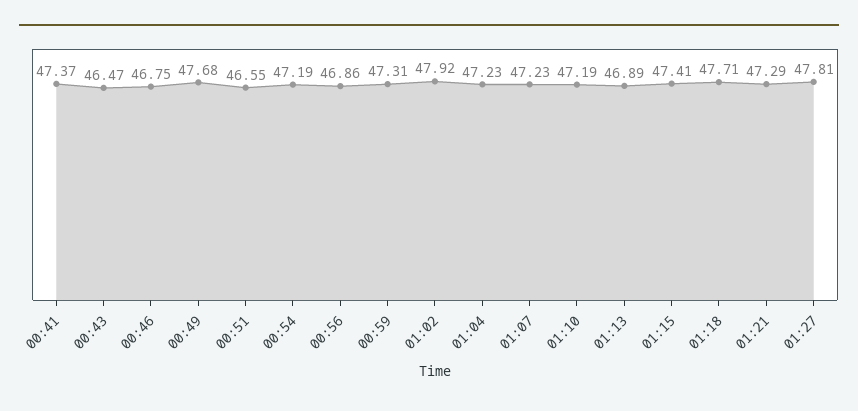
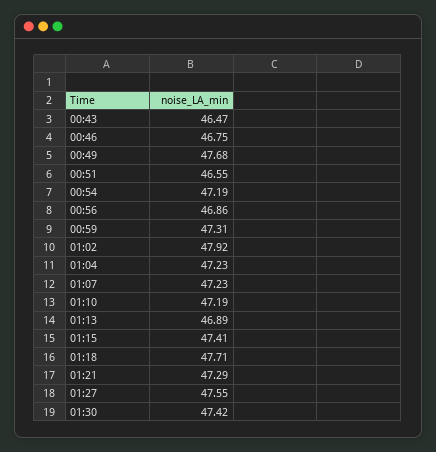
00:41: 47.37 -> none
01:27: 47.81 -> 47.55
01:30: none -> 47.42

